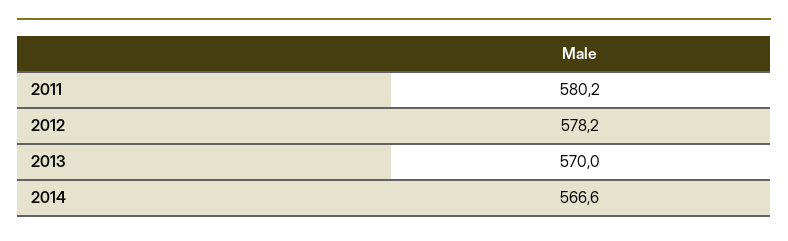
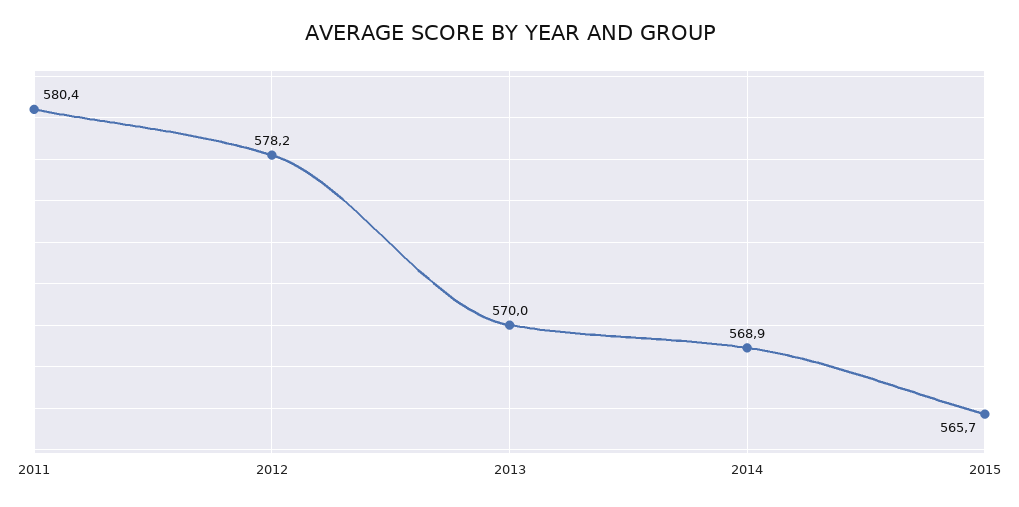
2011: 580.2 -> 580.4
2014: 566.6 -> 568.9
2015: none -> 565.7

